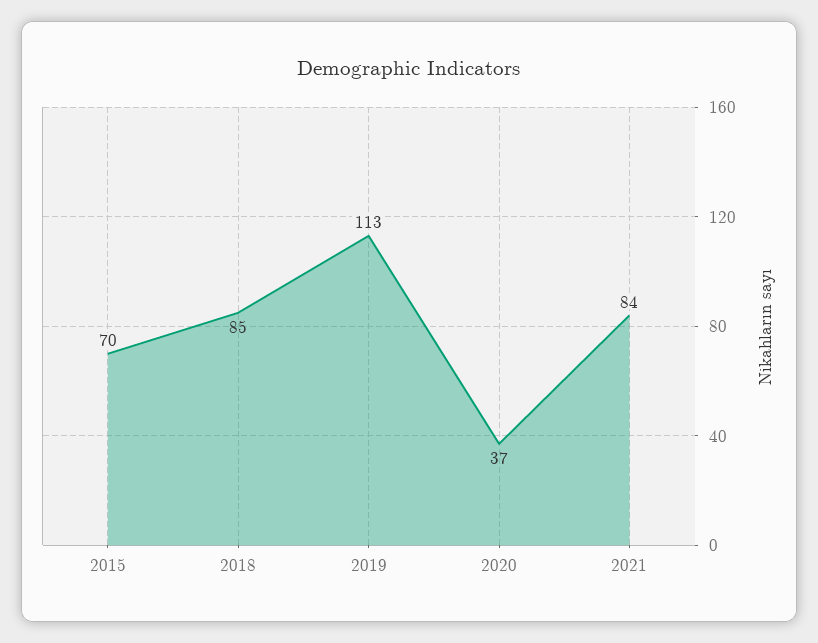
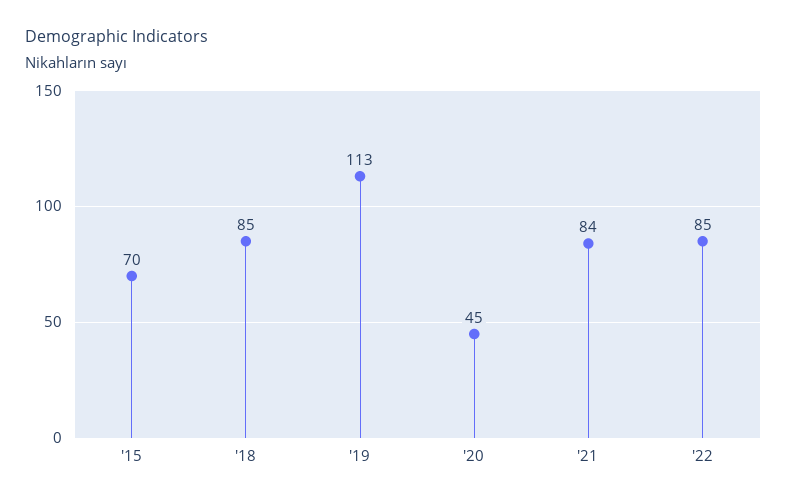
2020: 37 -> 45
'22: none -> 85

